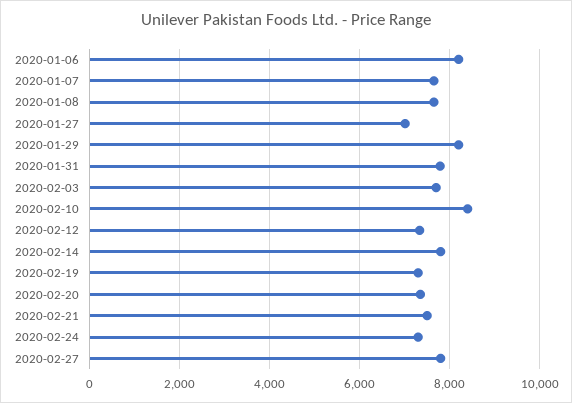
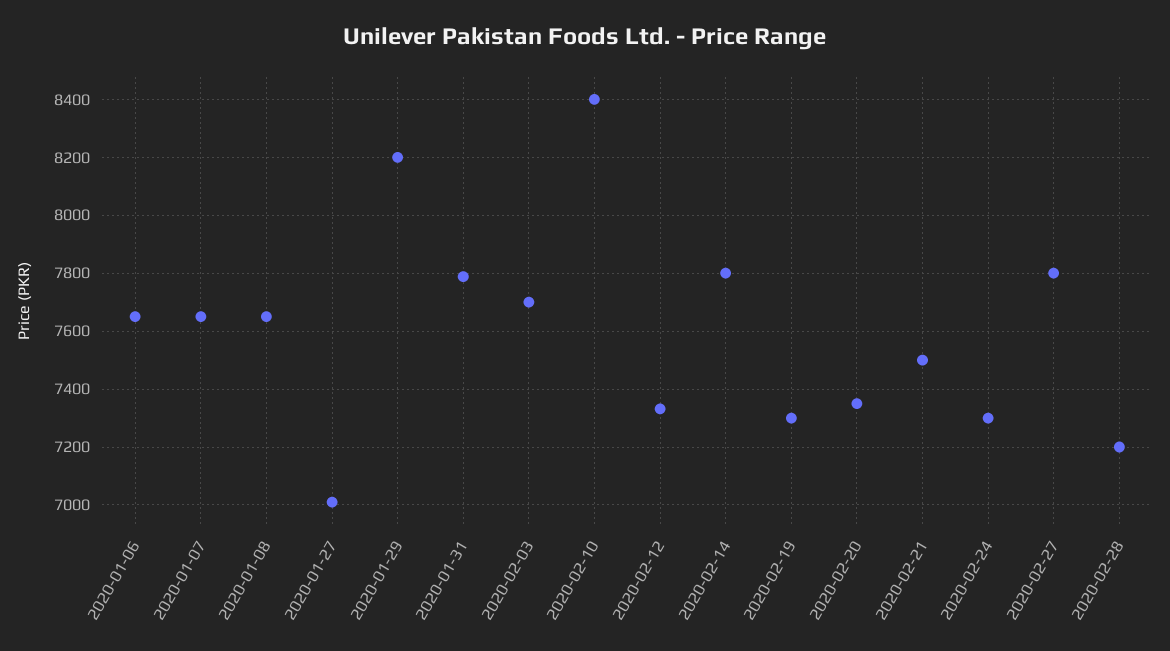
2020-01-06: 8200 -> 7650
2020-02-28: none -> 7200

